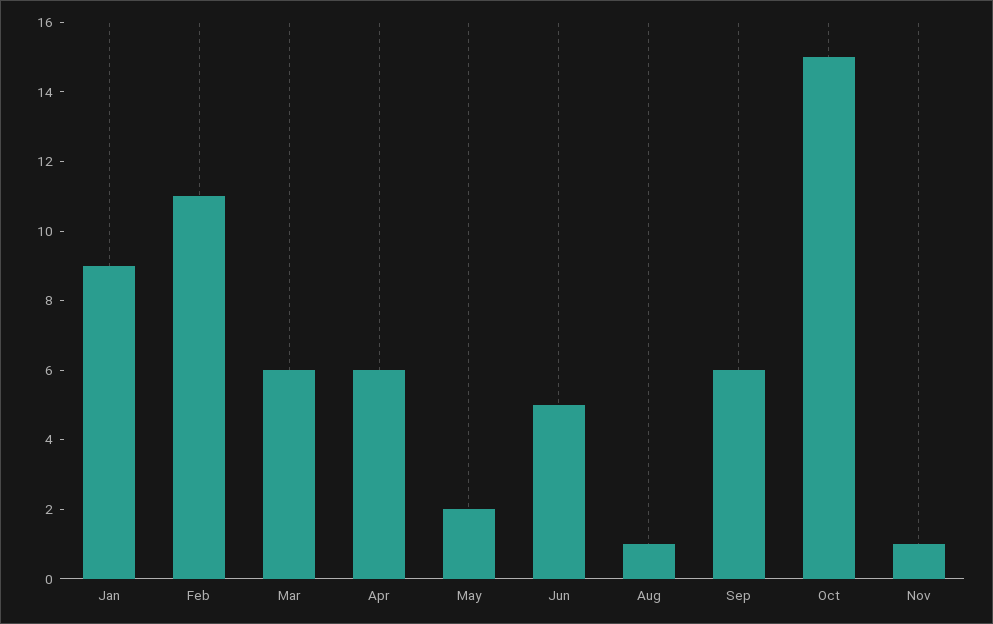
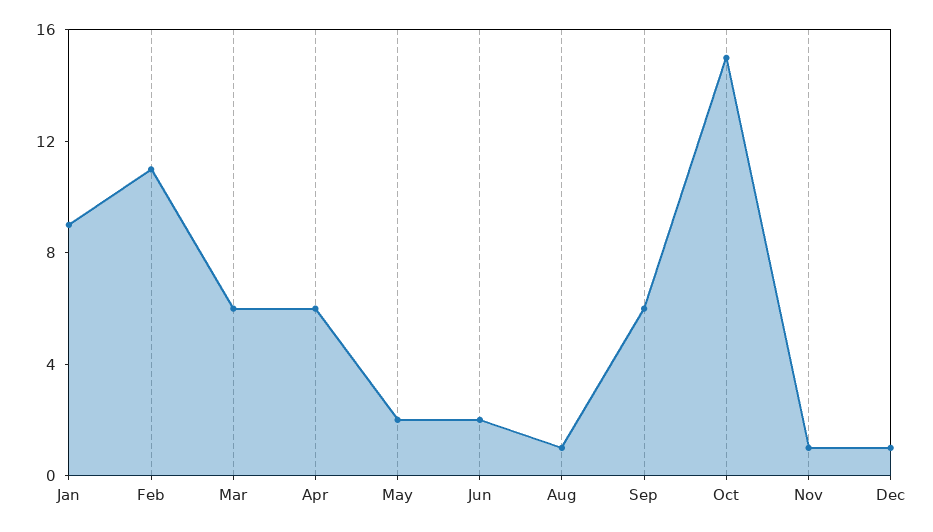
Jun: 5 -> 2
Dec: none -> 1

